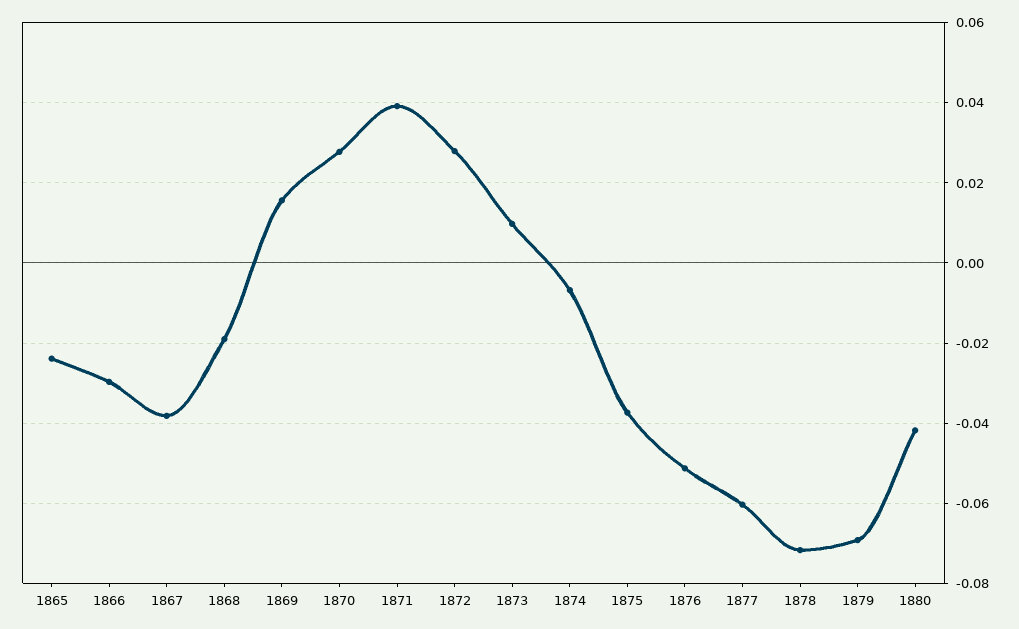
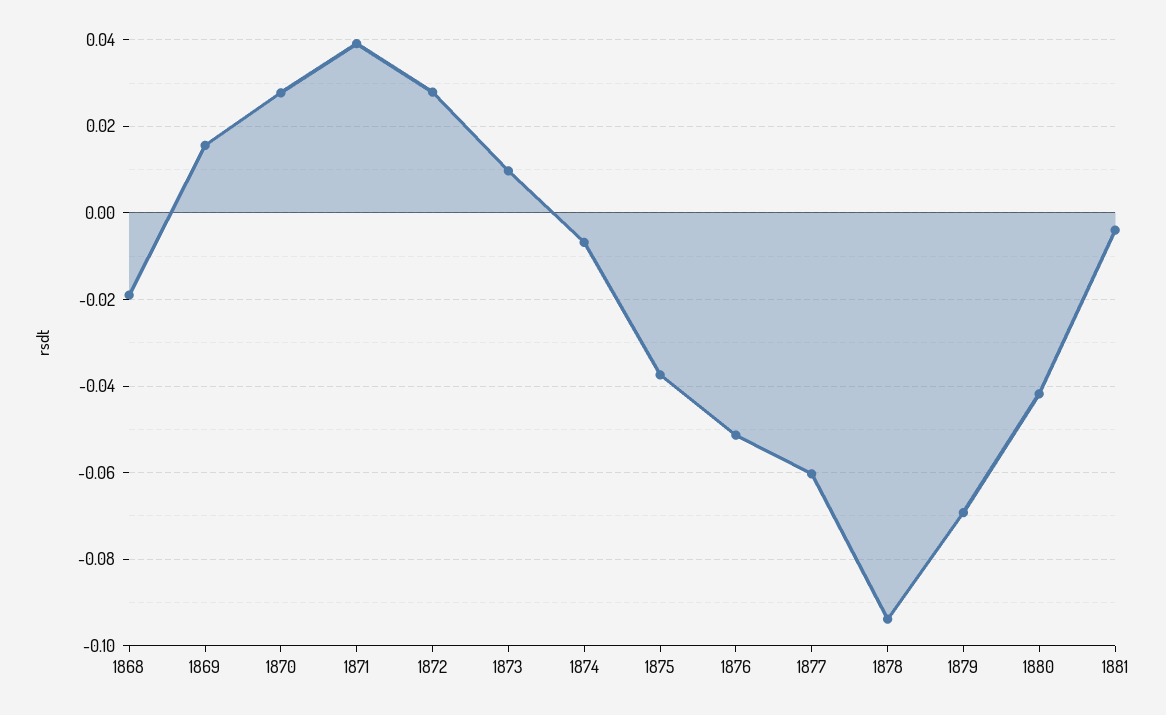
1865: -0.024 -> none
1866: -0.03 -> none
1867: -0.038 -> none
1878: -0.072 -> -0.094
1881: none -> -0.004

